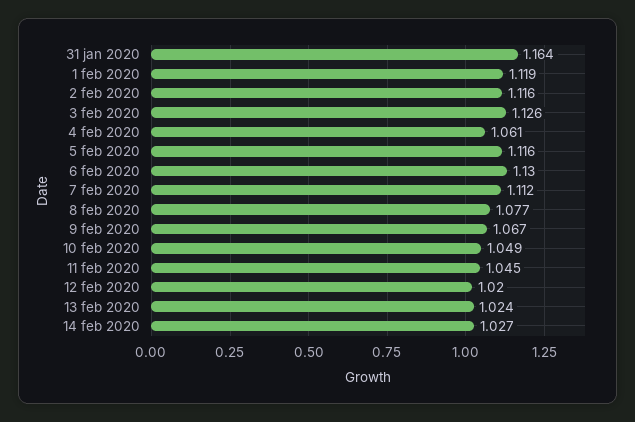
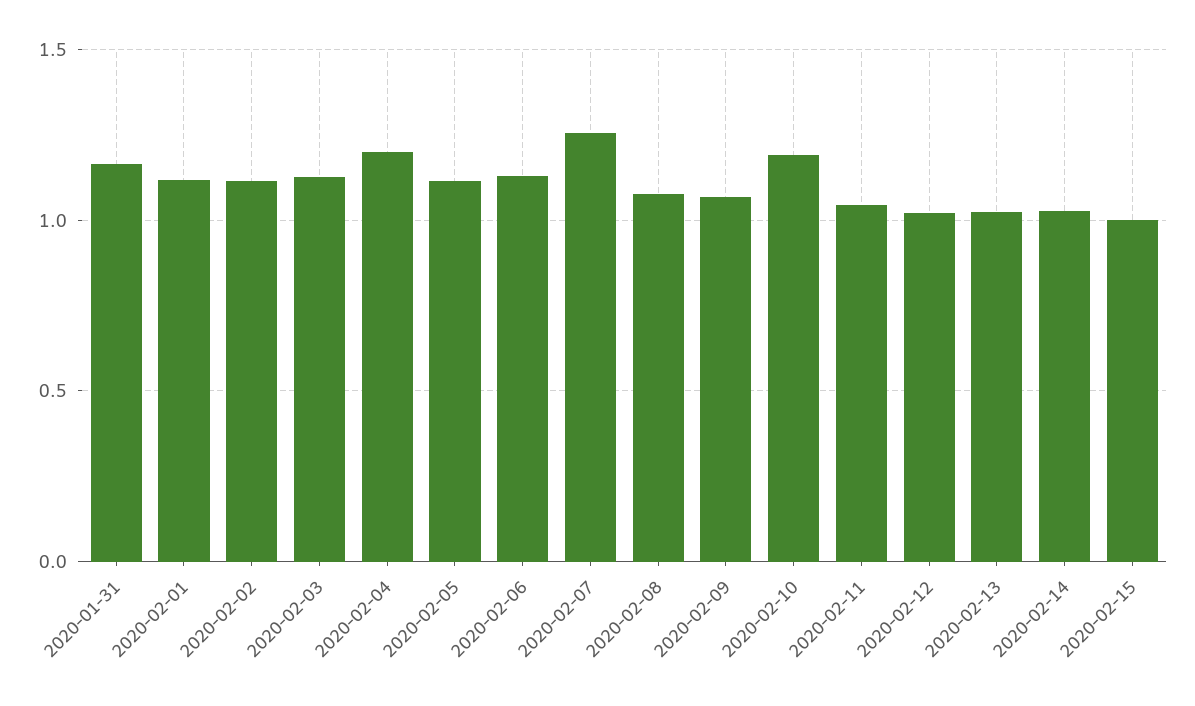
4 feb 2020: 1.061 -> 1.2
7 feb 2020: 1.112 -> 1.25
10 feb 2020: 1.049 -> 1.2
2020-02-15: none -> 1

